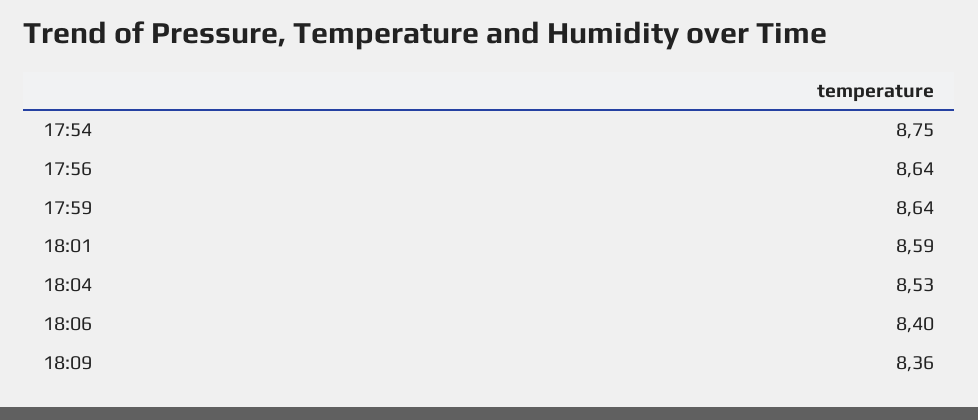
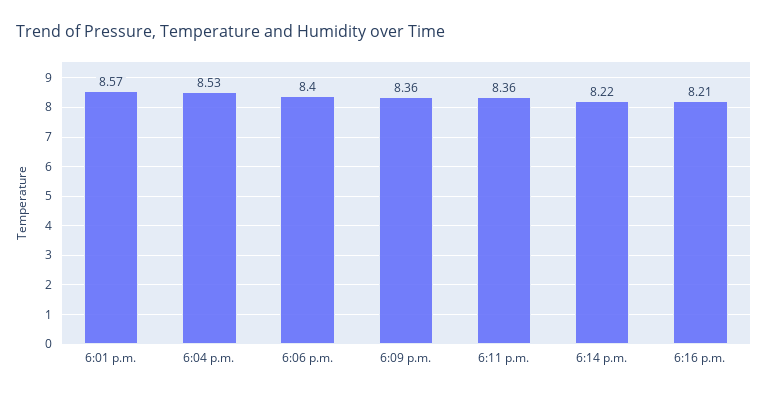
17:54: 8.75 -> none
17:56: 8.64 -> none
17:59: 8.64 -> none
18:01: 8.59 -> 8.57
6:11 p.m.: none -> 8.36
6:14 p.m.: none -> 8.22
6:16 p.m.: none -> 8.21

